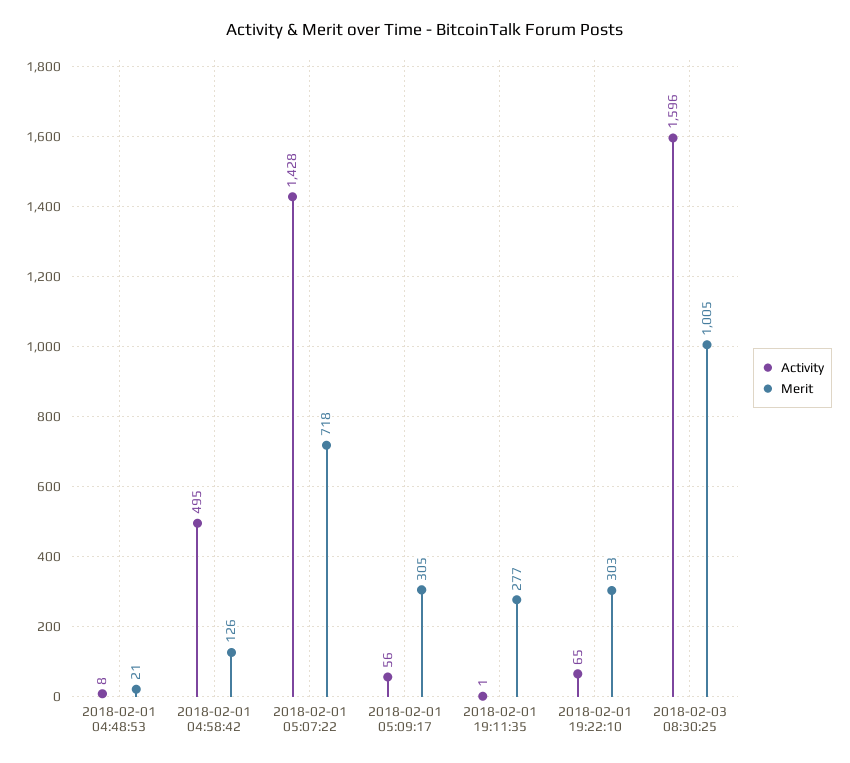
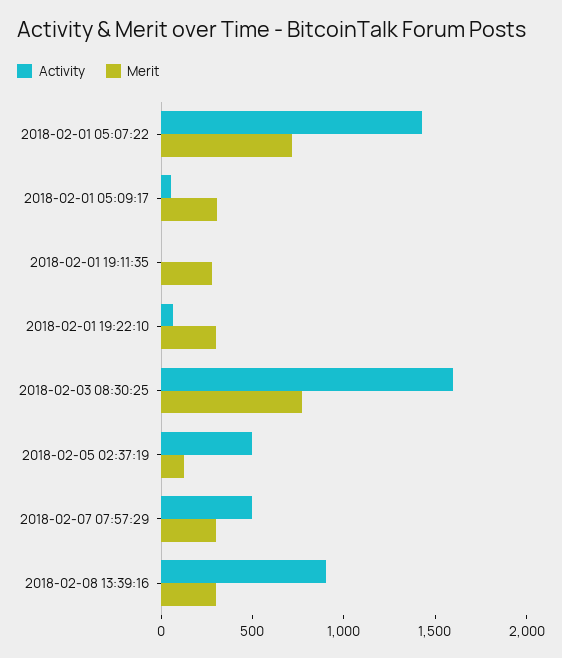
Activity, 2018-02-01 04:48:53: 8 -> none
Merit, 2018-02-01 04:48:53: 21 -> none
Activity, 2018-02-01 04:58:42: 495 -> none
Merit, 2018-02-01 04:58:42: 126 -> none
Merit, 2018-02-03 08:30:25: 1005 -> 800
Activity, 2018-02-05 02:37:19: none -> 500
Merit, 2018-02-05 02:37:19: none -> 100
Activity, 2018-02-07 07:57:29: none -> 500
Merit, 2018-02-07 07:57:29: none -> 300
Activity, 2018-02-08 13:39:16: none -> 900
Merit, 2018-02-08 13:39:16: none -> 300

